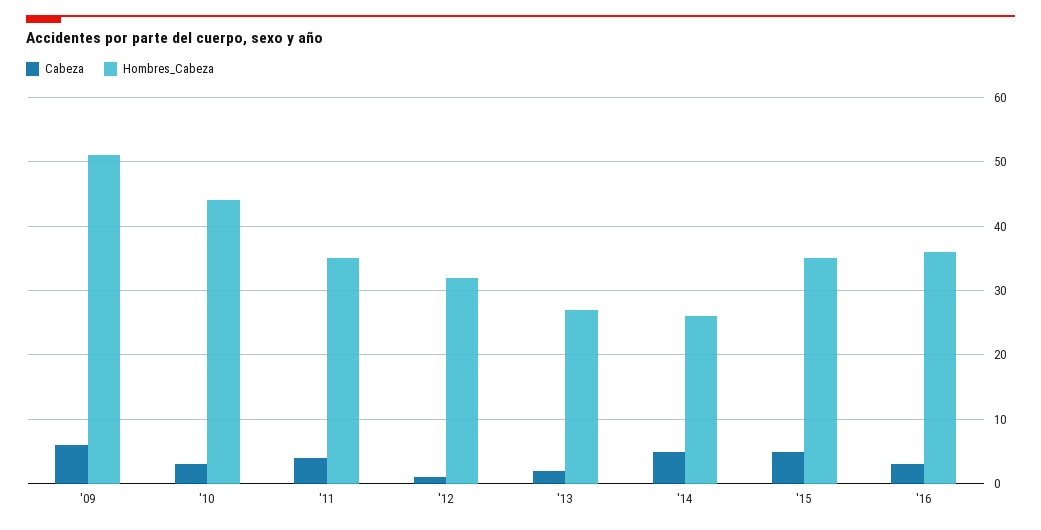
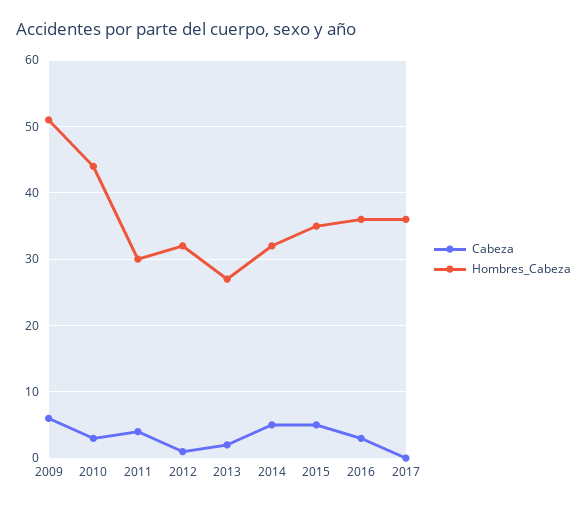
Hombres_Cabeza, '11: 35 -> 30
Hombres_Cabeza, '14: 26 -> 32
Cabeza, 2017: none -> 0
Hombres_Cabeza, 2017: none -> 36

